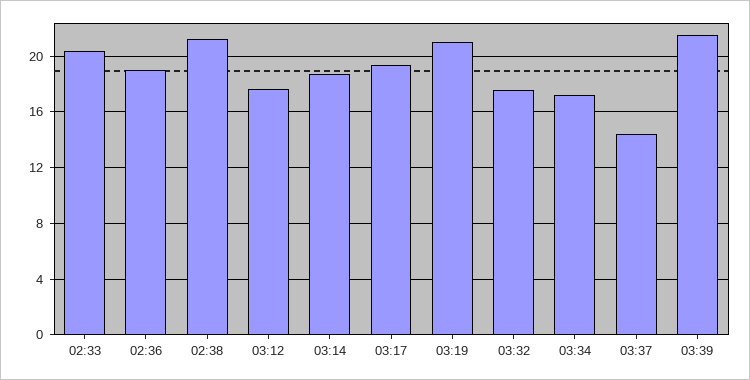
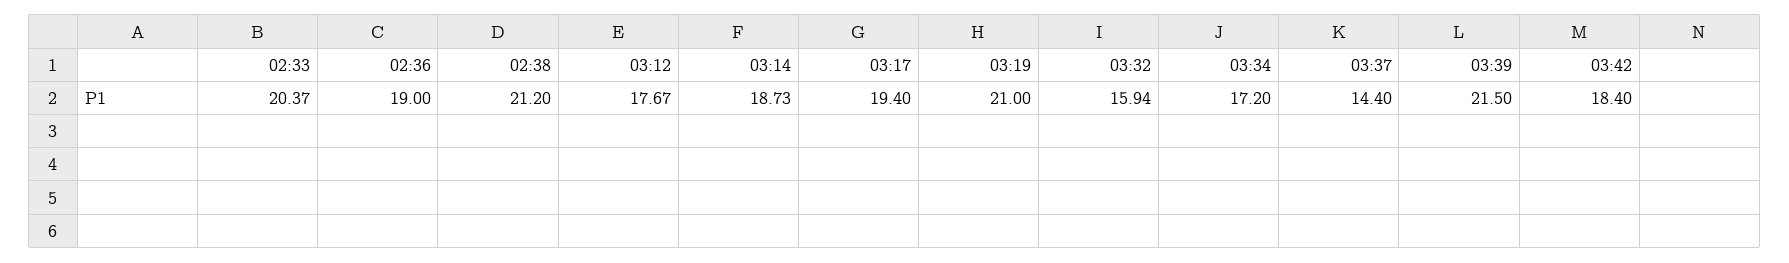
03:32: 17.5 -> 15.94
03:42: none -> 18.4

